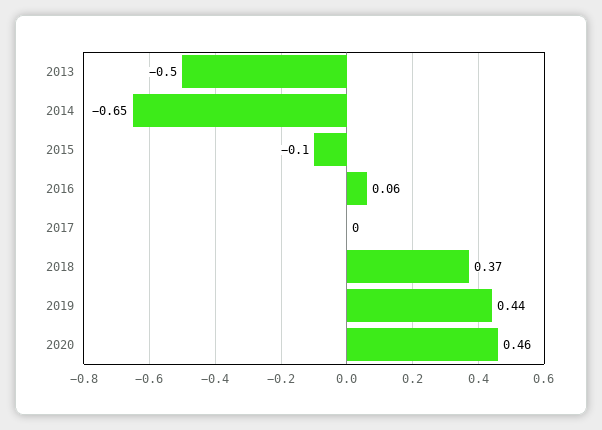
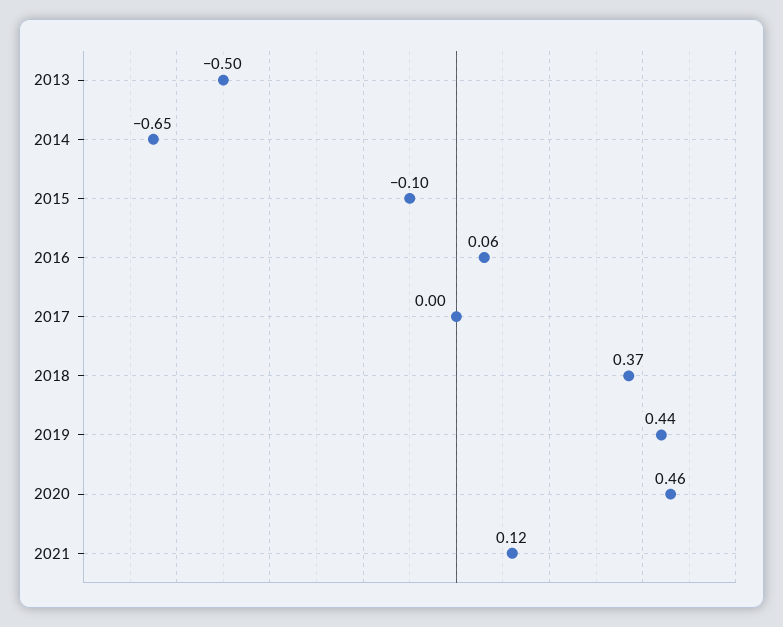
2021: none -> 0.12

